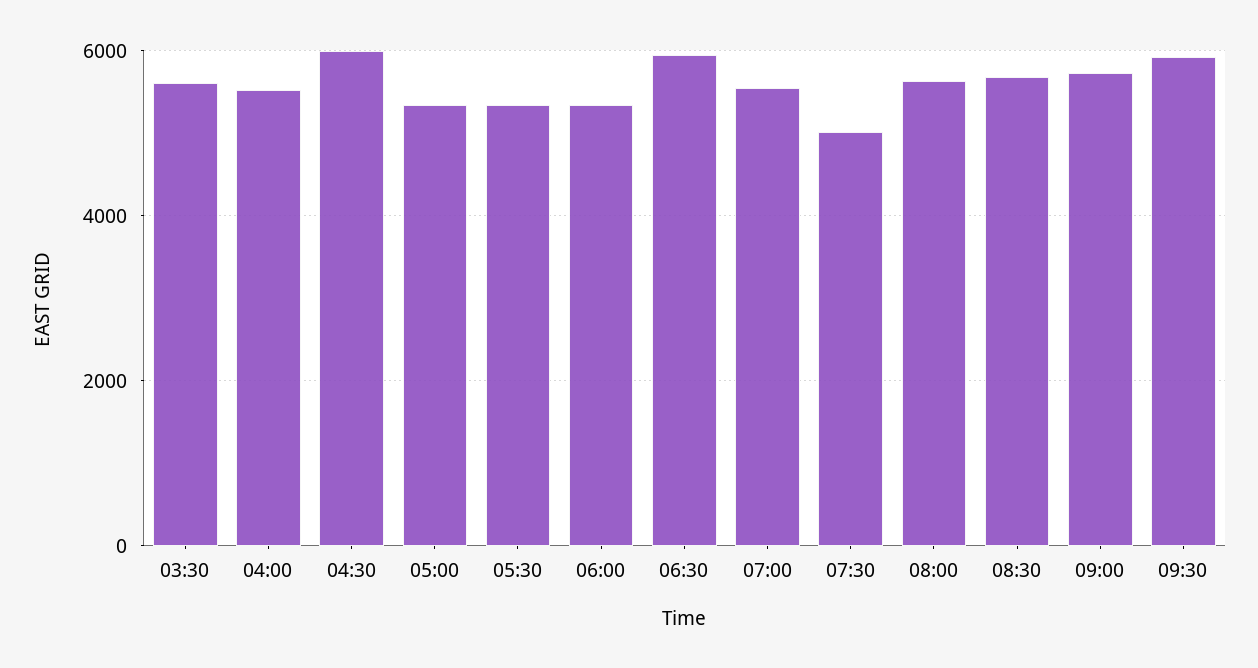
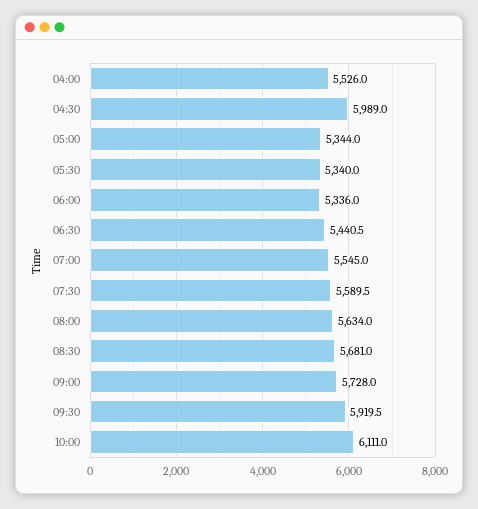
03:30: 5600 -> none
06:30: 6000 -> 5440.5
07:30: 5000 -> 5589.5
10:00: none -> 6111

